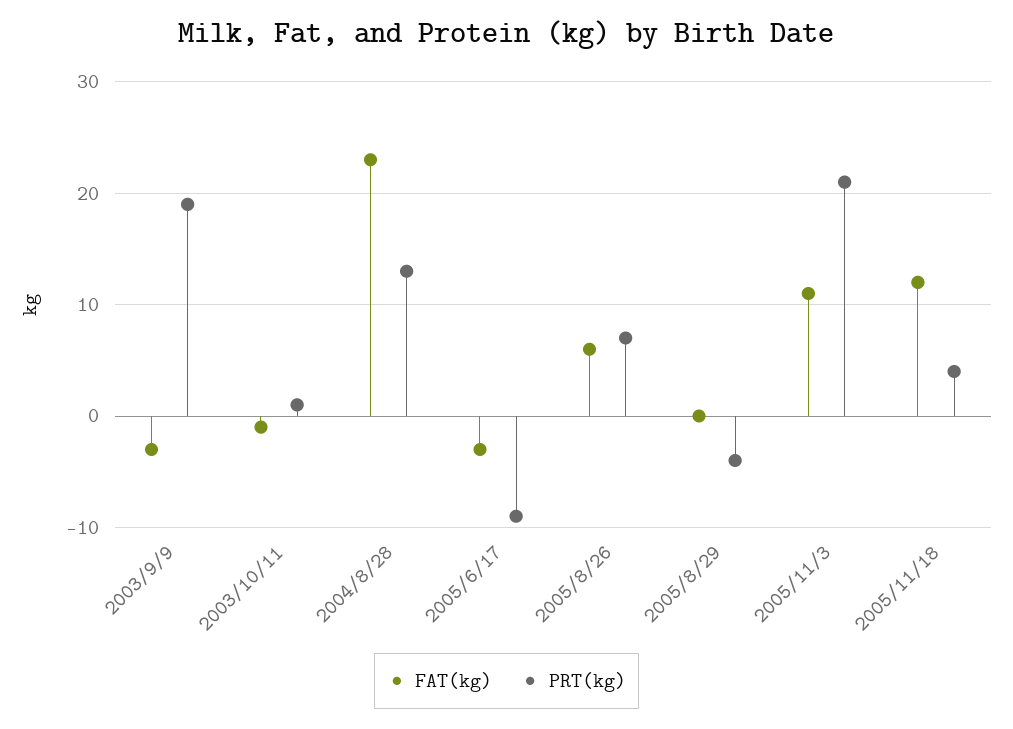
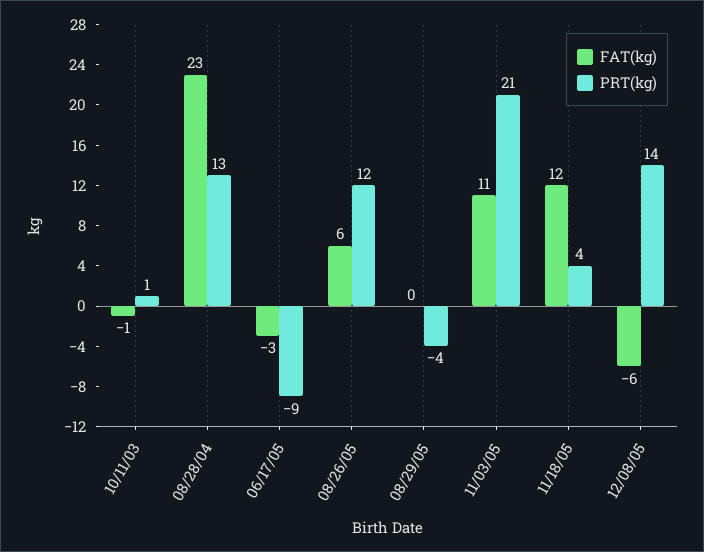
FAT(kg), 2003/9/9: -3 -> none
PRT(kg), 2003/9/9: 19 -> none
PRT(kg), 2005/8/26: 7 -> 12
FAT(kg), 12/08/05: none -> -6
PRT(kg), 12/08/05: none -> 14

